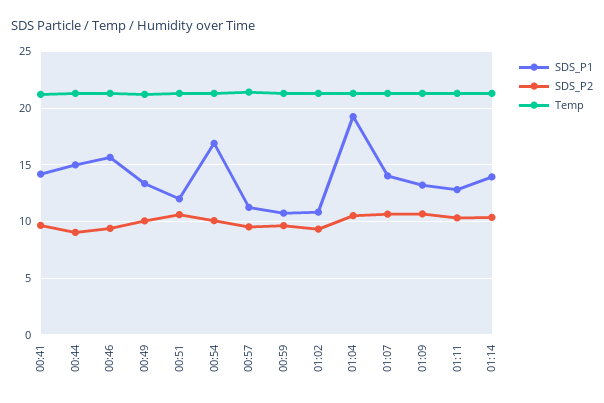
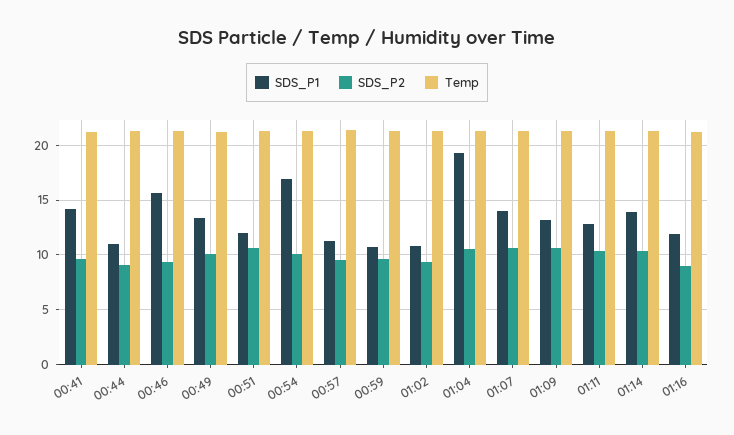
SDS_P1, 00:44: 15 -> 11
SDS_P1, 01:16: none -> 12
SDS_P2, 01:16: none -> 9
Temp, 01:16: none -> 21

